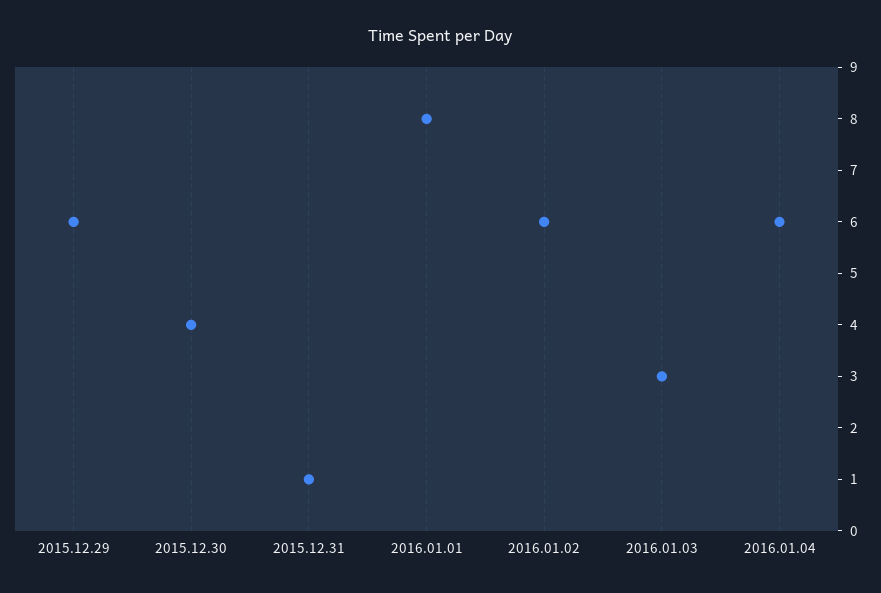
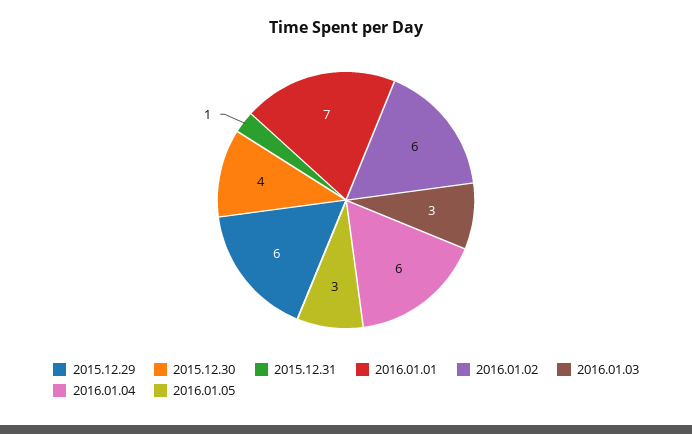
2016.01.01: 8 -> 7
2016.01.05: none -> 3

